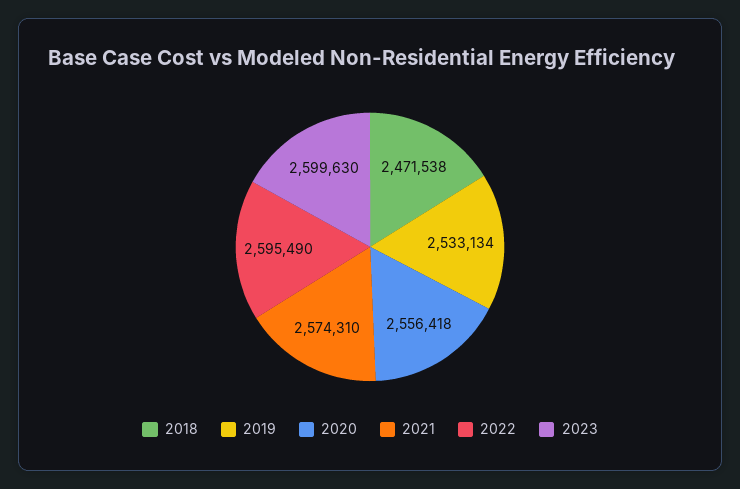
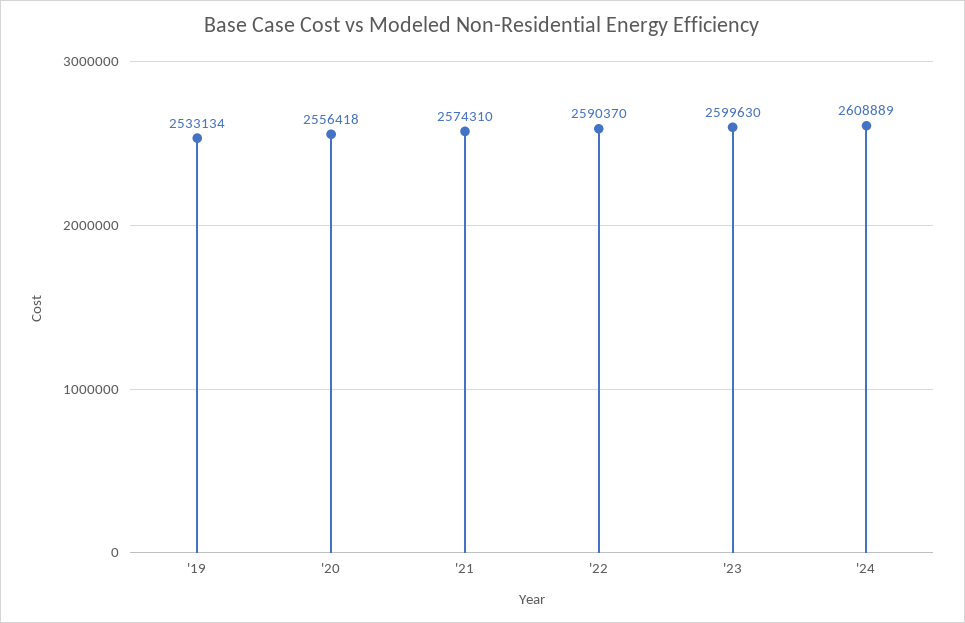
2018: 2471538 -> none
2022: 2595490 -> 2590370
'24: none -> 2608889

